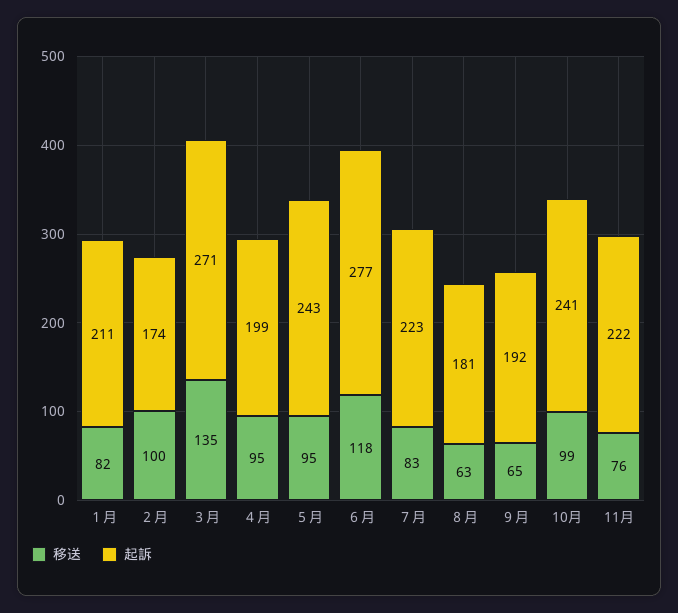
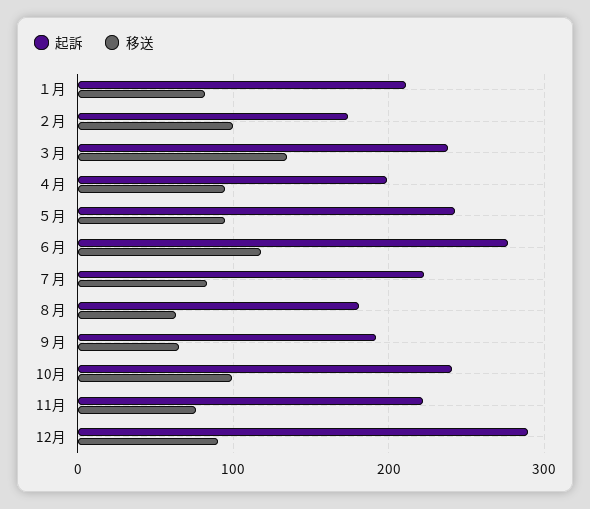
起訴, ３月: 271 -> 240
起訴, 12月: none -> 290
移送, 12月: none -> 90

